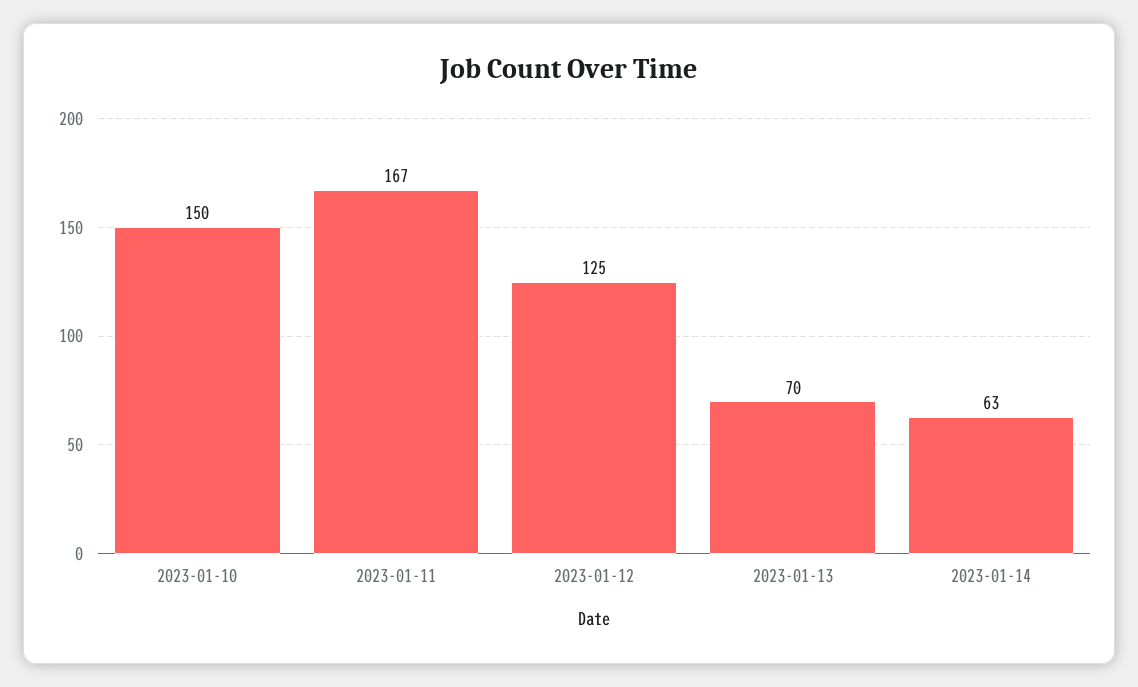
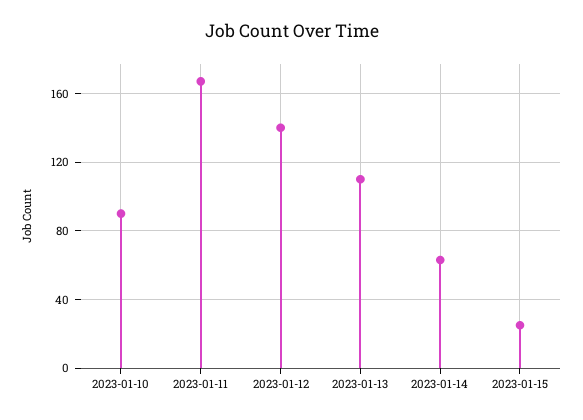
2023-01-10: 150 -> 90
2023-01-12: 125 -> 140
2023-01-13: 70 -> 110
2023-01-15: none -> 25

